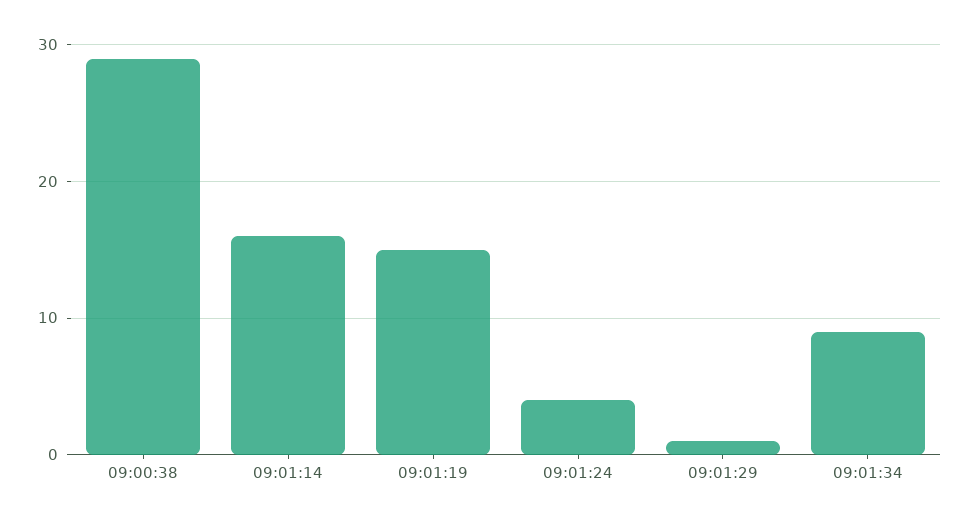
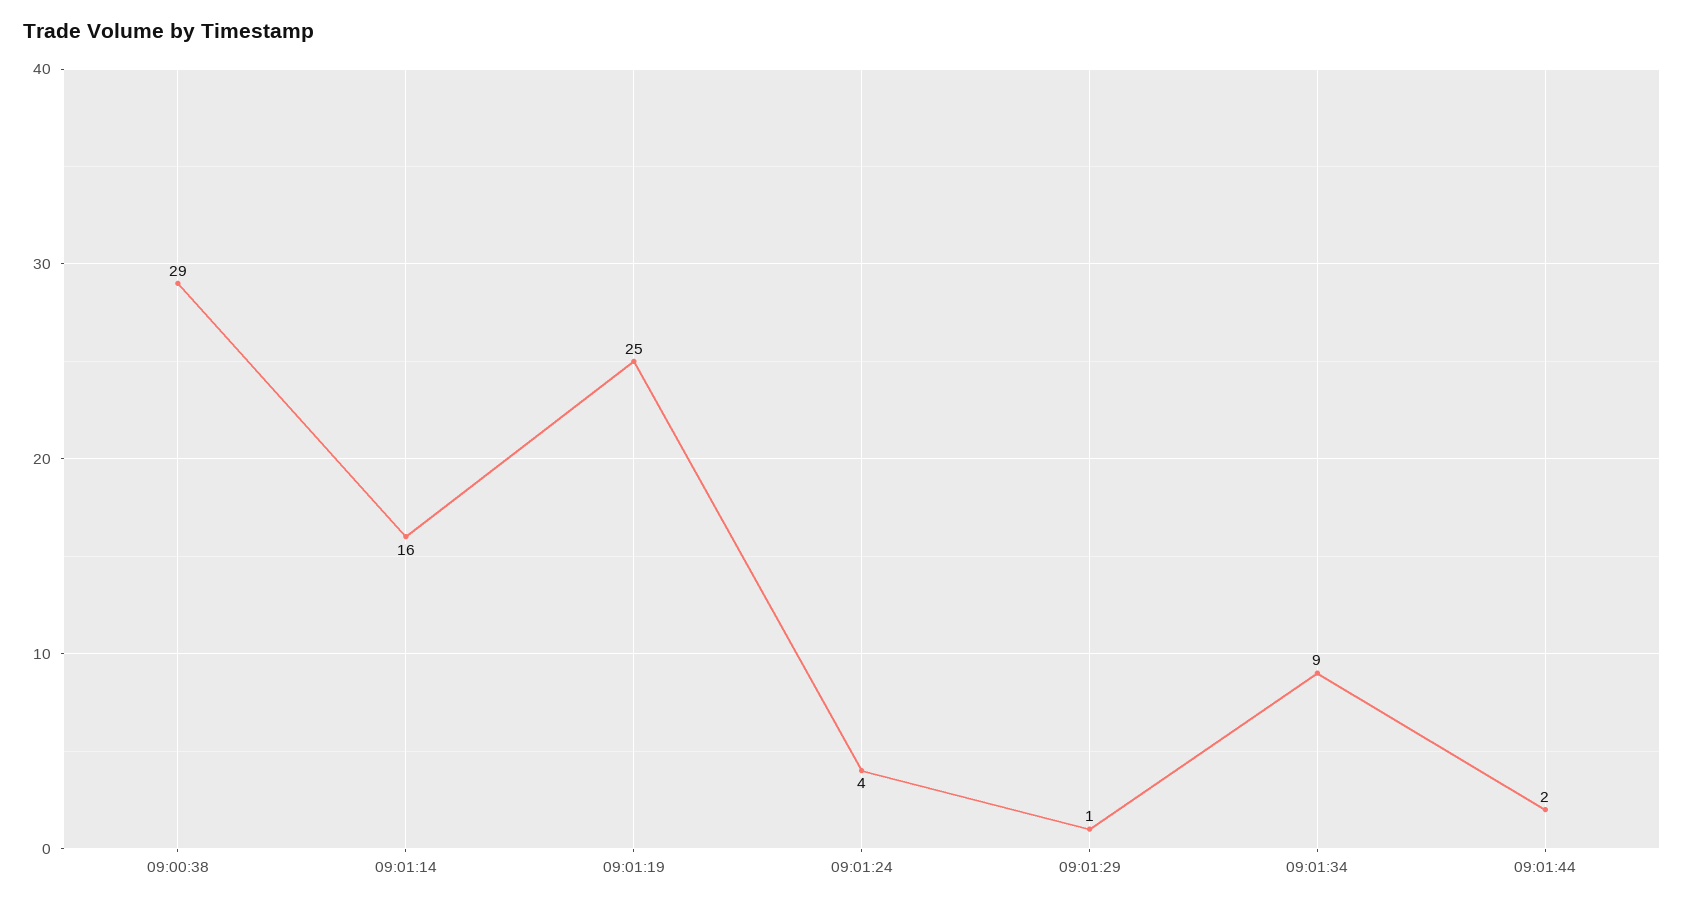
09:01:19: 15 -> 25
09:01:44: none -> 2

